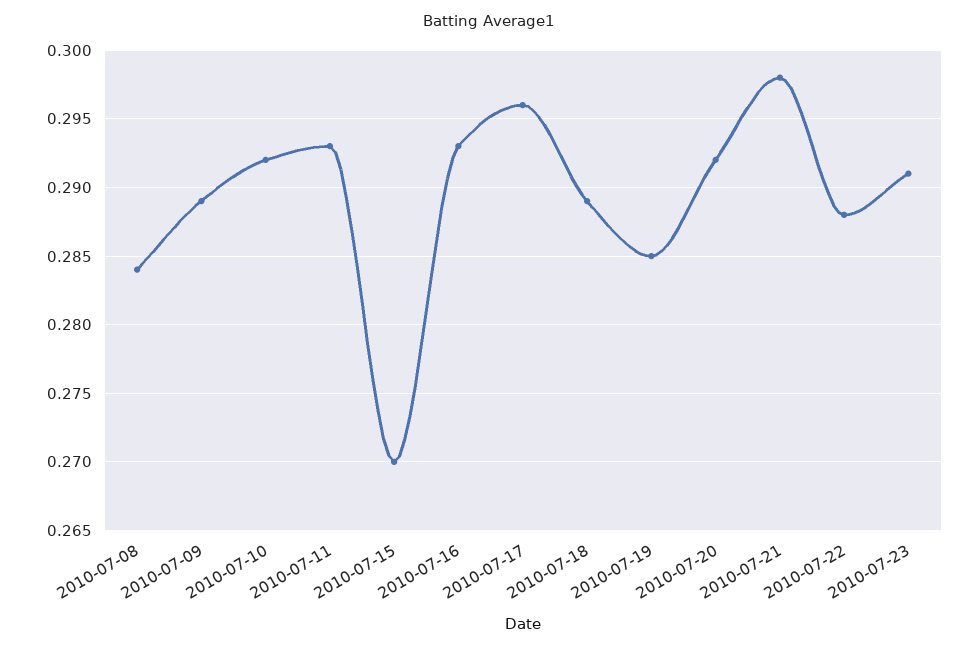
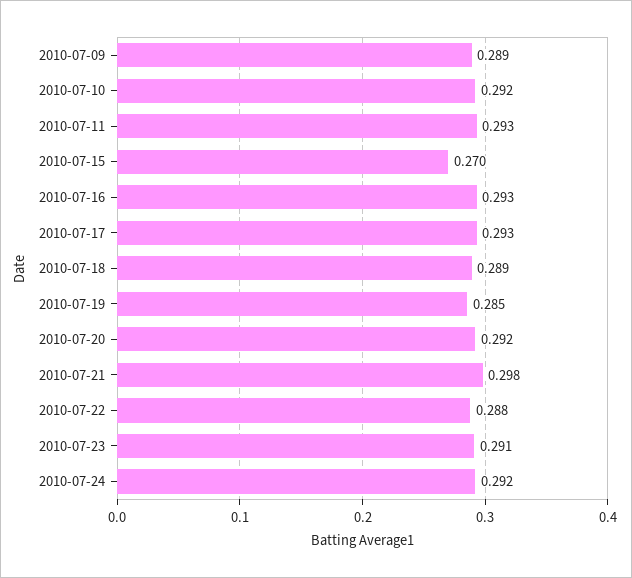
2010-07-08: 0.284 -> none
2010-07-17: 0.296 -> 0.293
2010-07-24: none -> 0.292

